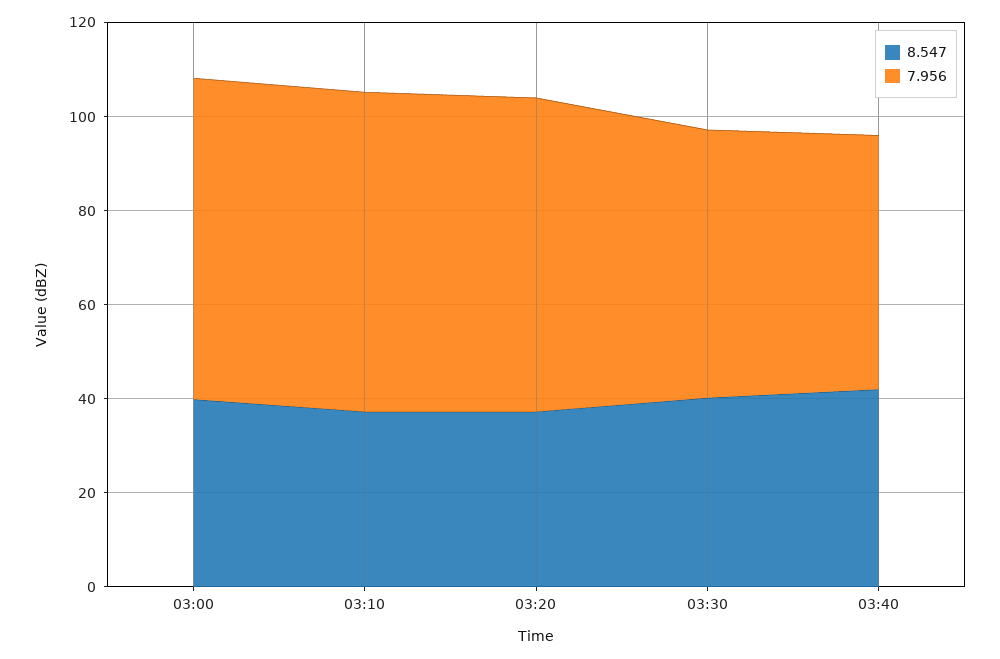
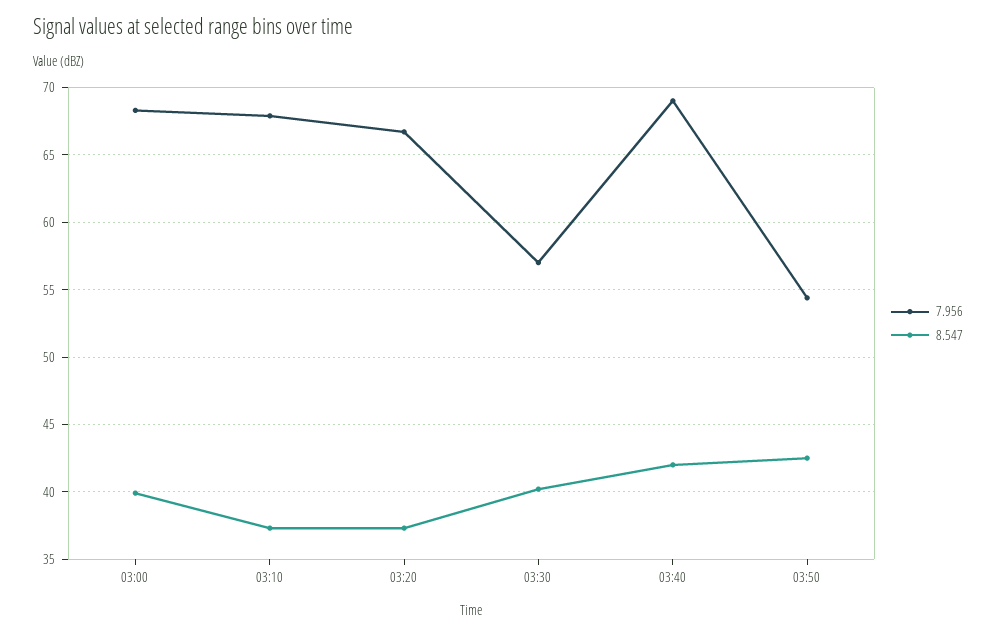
7.956, 03:40: 55 -> 69
7.956, 03:50: none -> 54.5
8.547, 03:50: none -> 42.5

